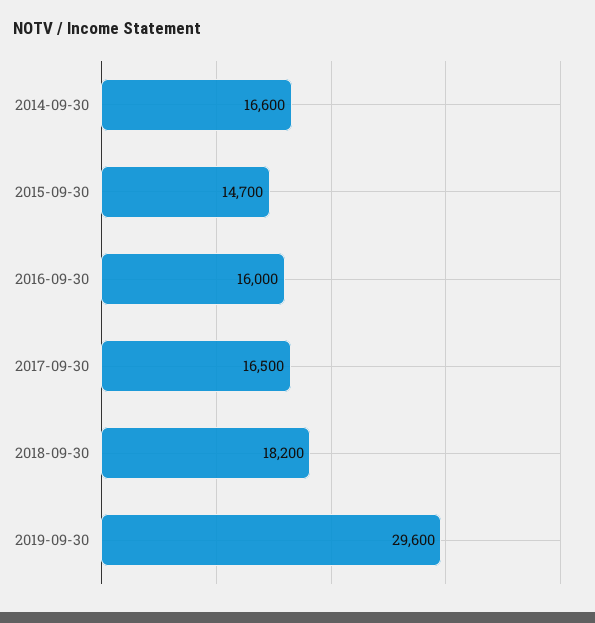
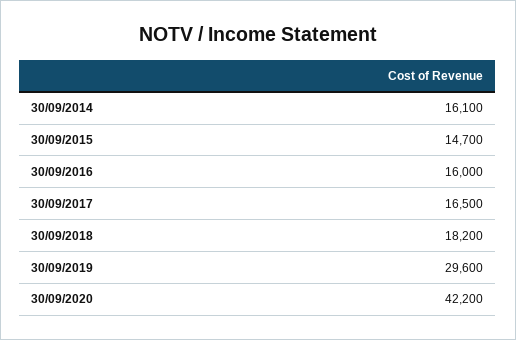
2014-09-30: 16600 -> 16100
30/09/2020: none -> 42200

